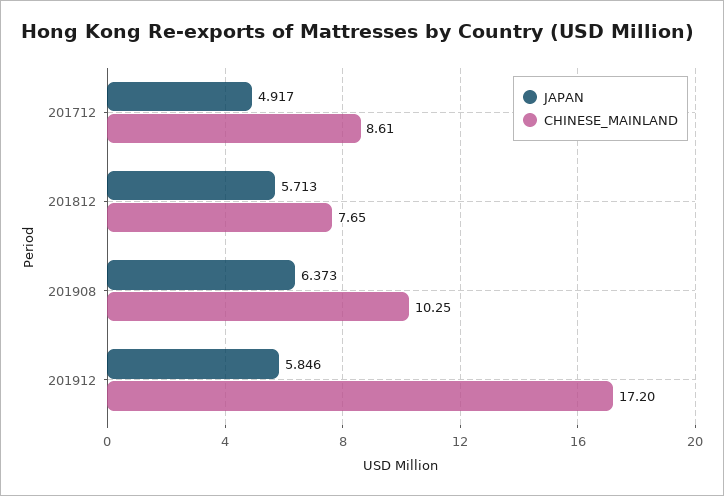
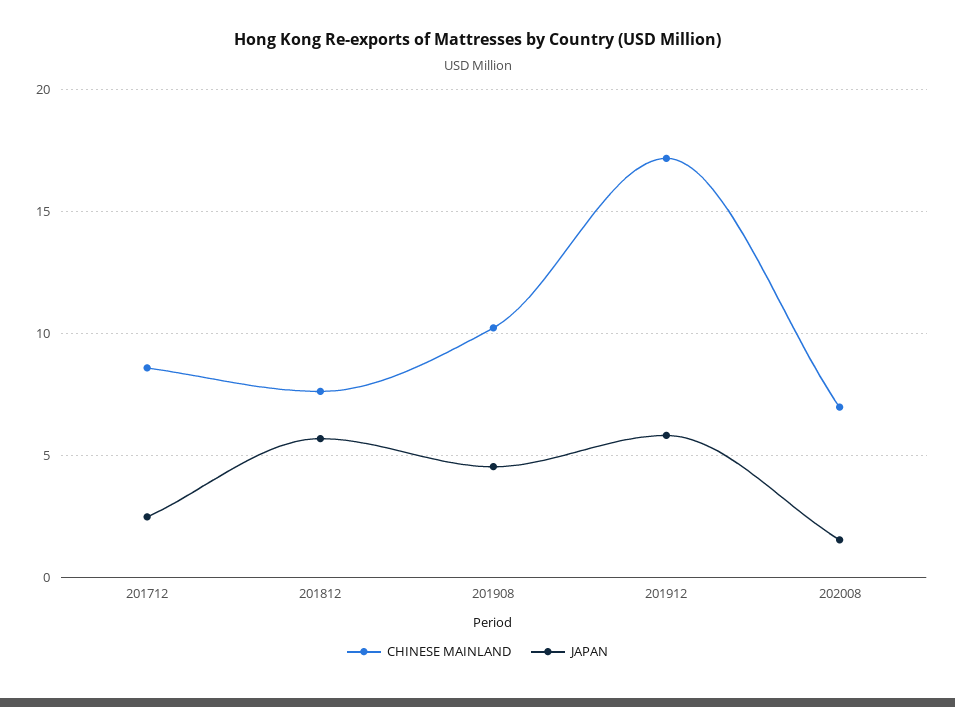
JAPAN, 201712: 4.917 -> 2.5
JAPAN, 201908: 6.373 -> 4.5
CHINESE_MAINLAND, 202008: none -> 7
JAPAN, 202008: none -> 1.5

